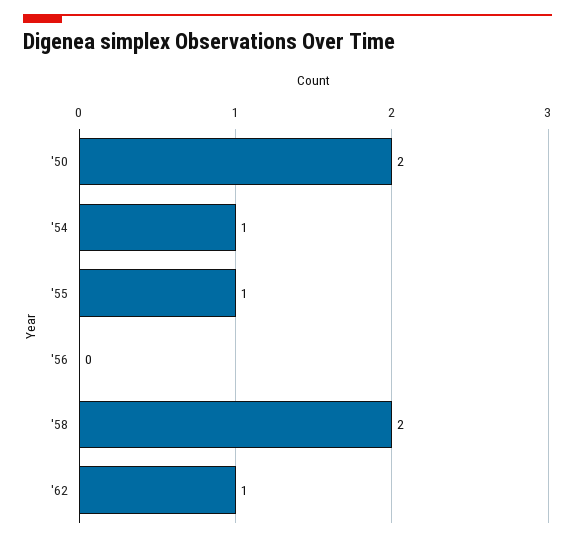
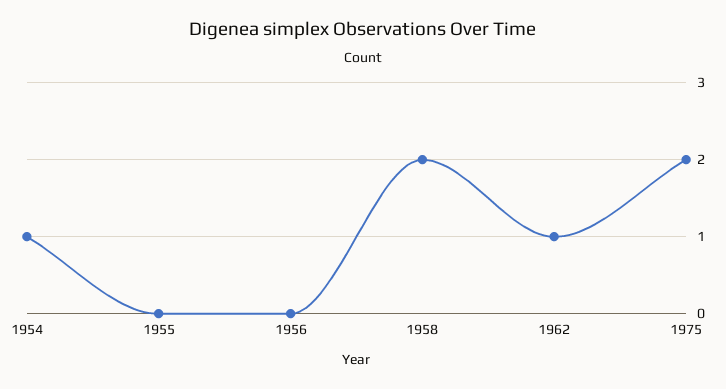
'50: 2 -> none
'55: 1 -> 0
1975: none -> 2

